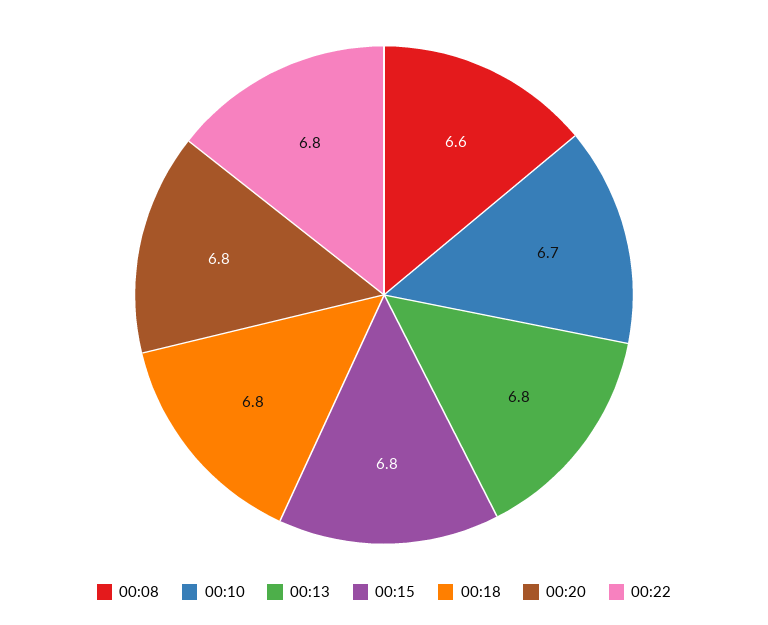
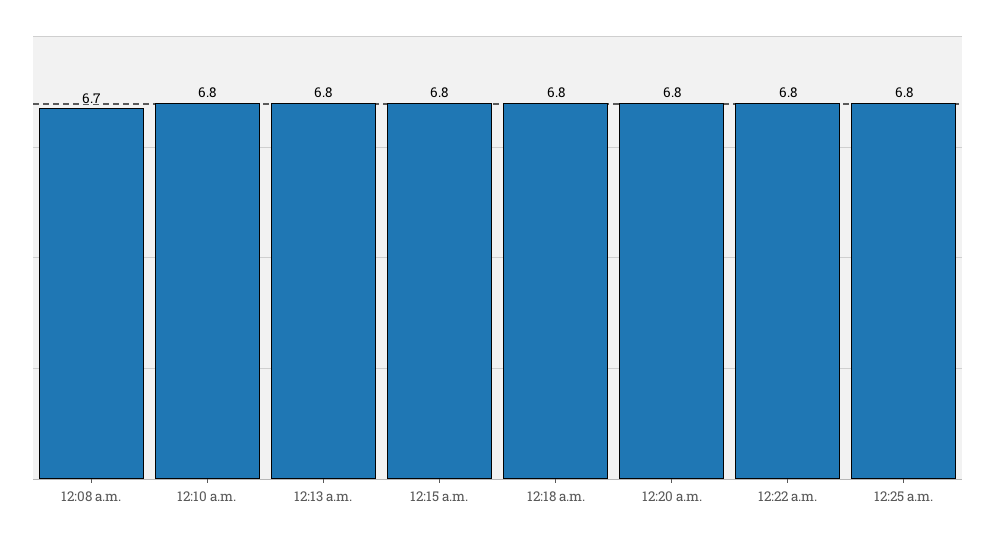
00:08: 6.6 -> 6.7
00:10: 6.7 -> 6.8
12:25 a.m.: none -> 6.8

